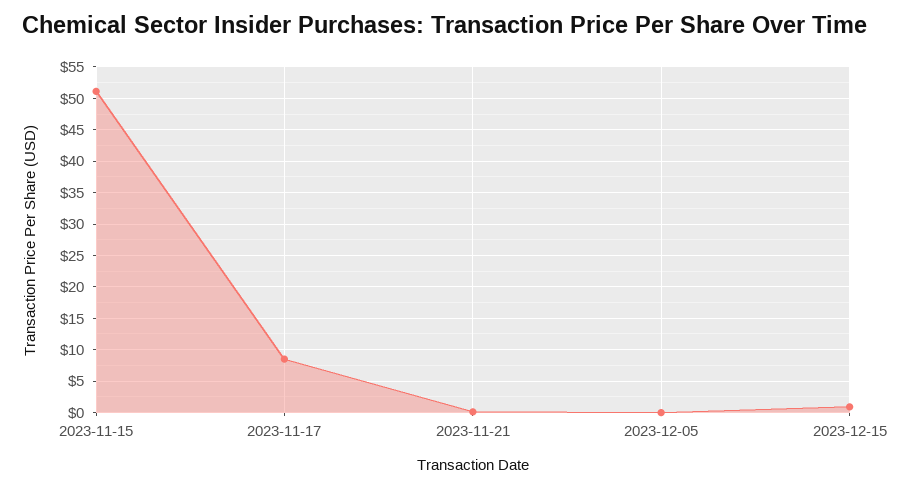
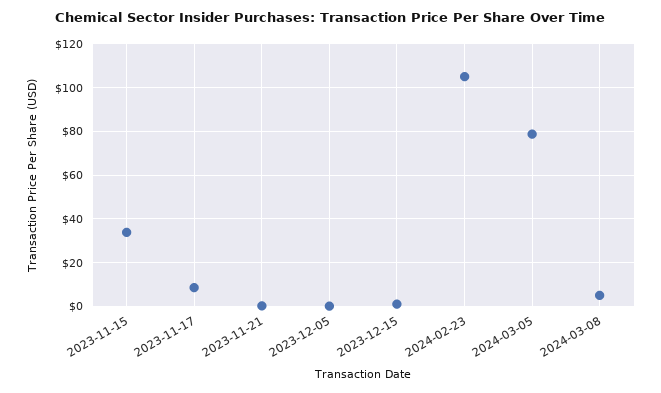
2023-11-15: 51 -> 35
2024-02-23: none -> 105
2024-03-05: none -> 80
2024-03-08: none -> 5

